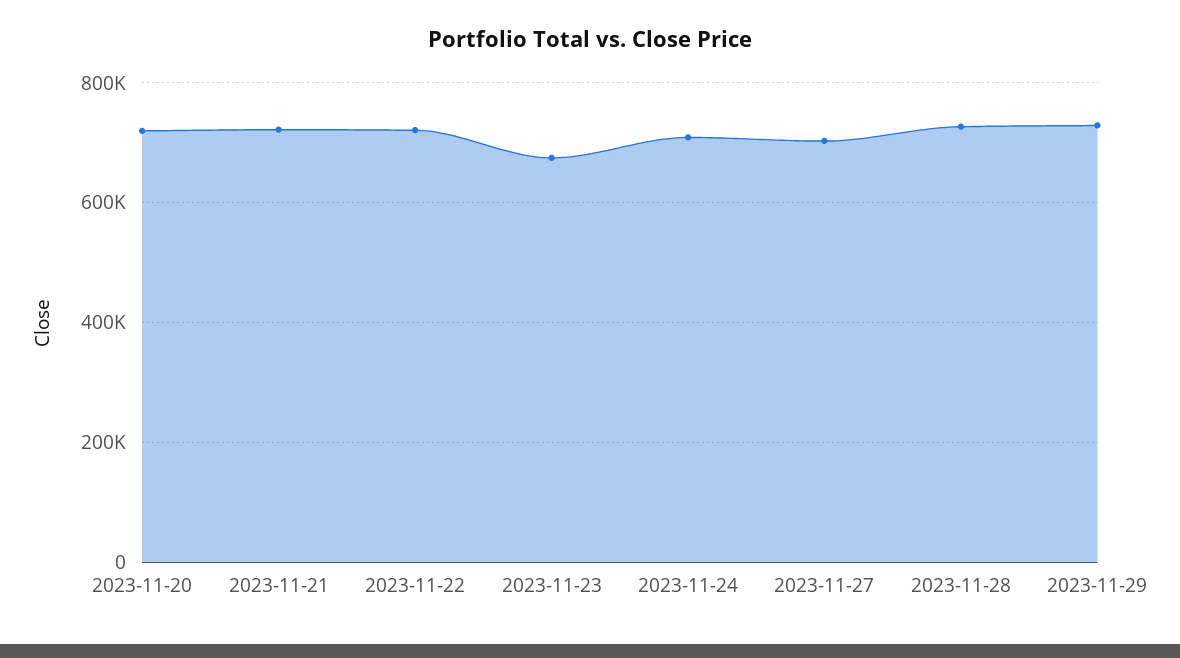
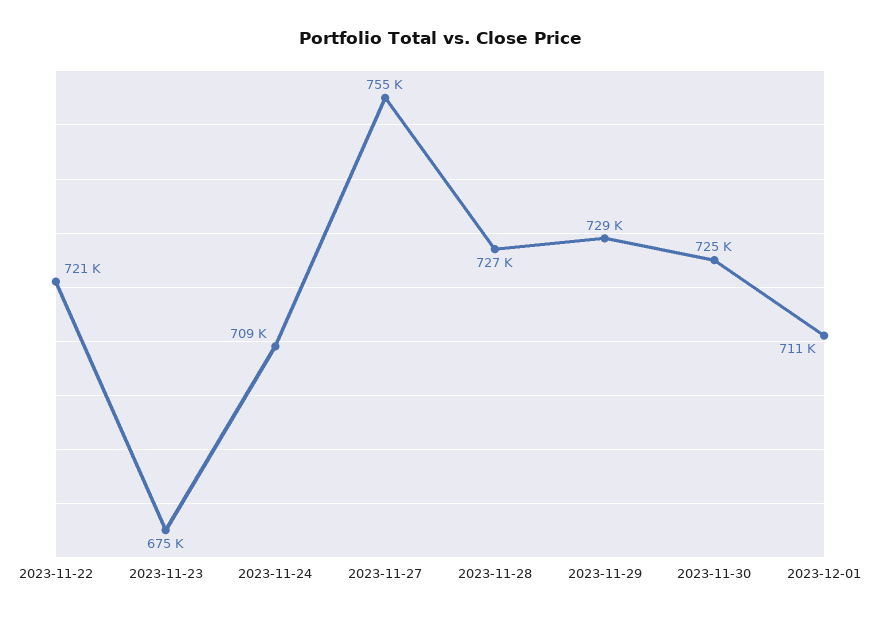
2023-11-20: 720000 -> none
2023-11-21: 720000 -> none
2023-11-27: 700000 -> 755000
2023-11-30: none -> 725000
2023-12-01: none -> 711000

